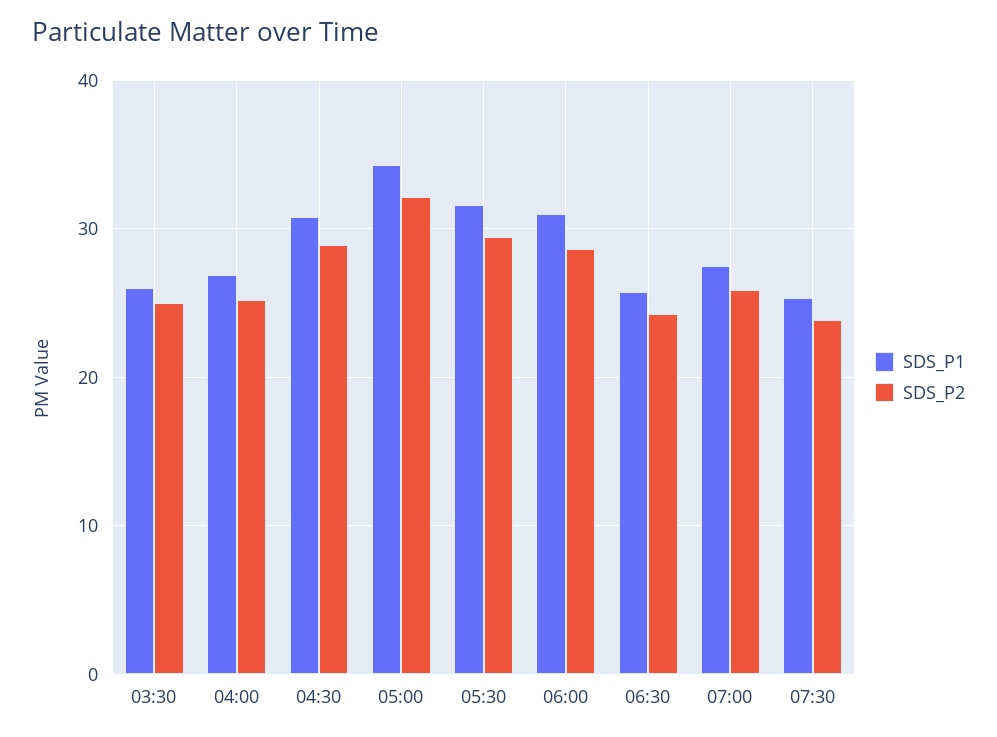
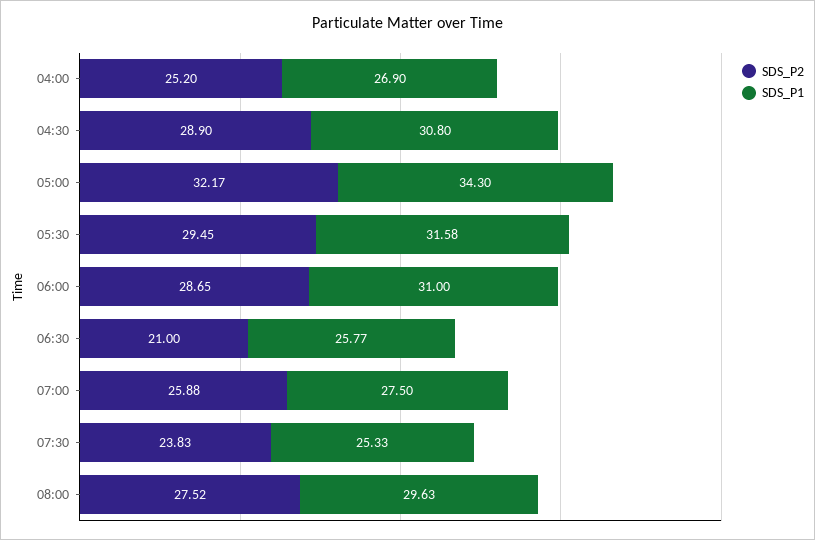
SDS_P1, 03:30: 26 -> none
SDS_P2, 03:30: 25 -> none
SDS_P2, 06:30: 24 -> 21
SDS_P2, 08:00: none -> 27.52
SDS_P1, 08:00: none -> 29.63

